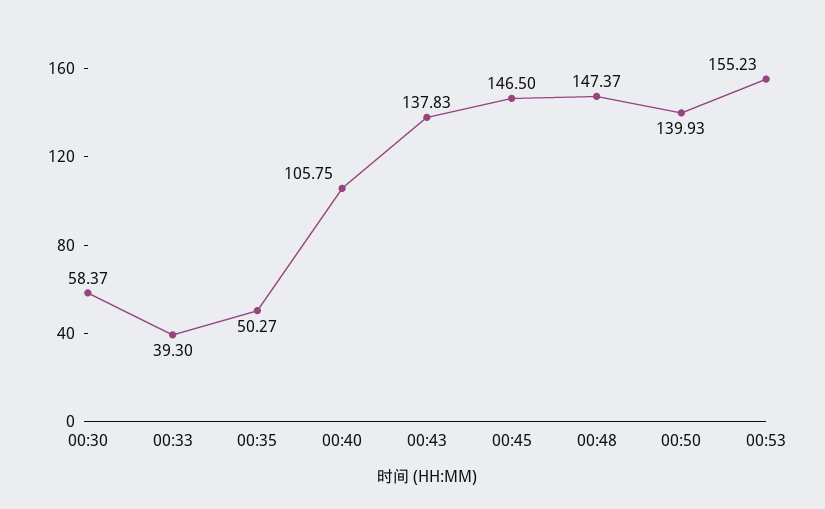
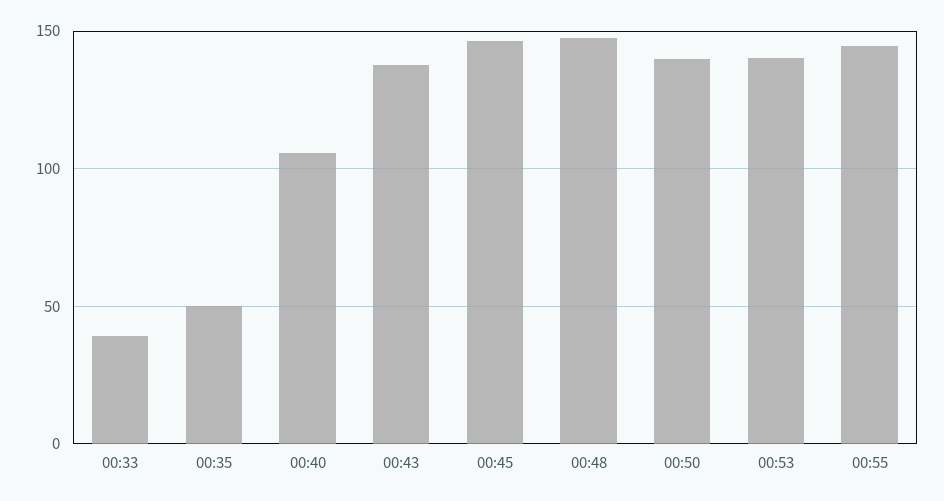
00:30: 58.37 -> none
00:53: 155.23 -> 140
00:55: none -> 145

